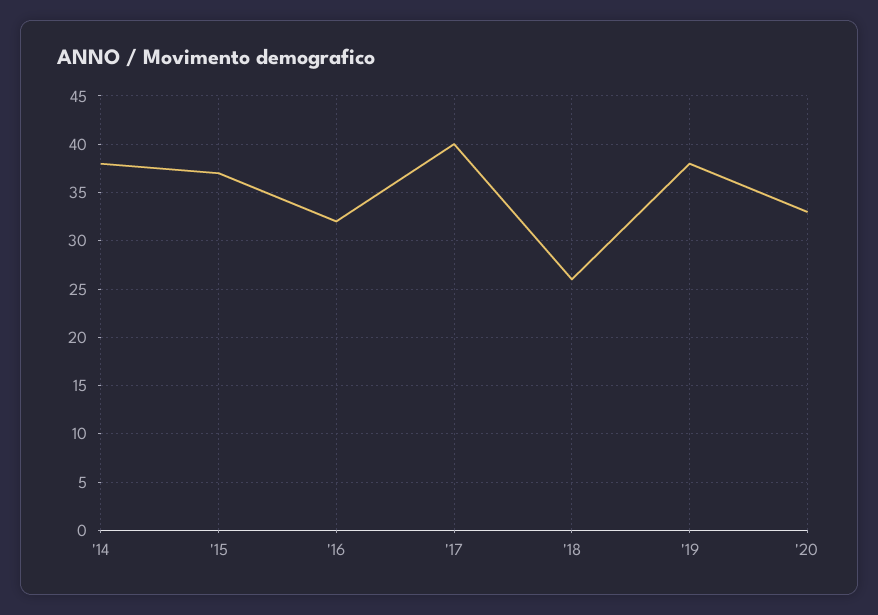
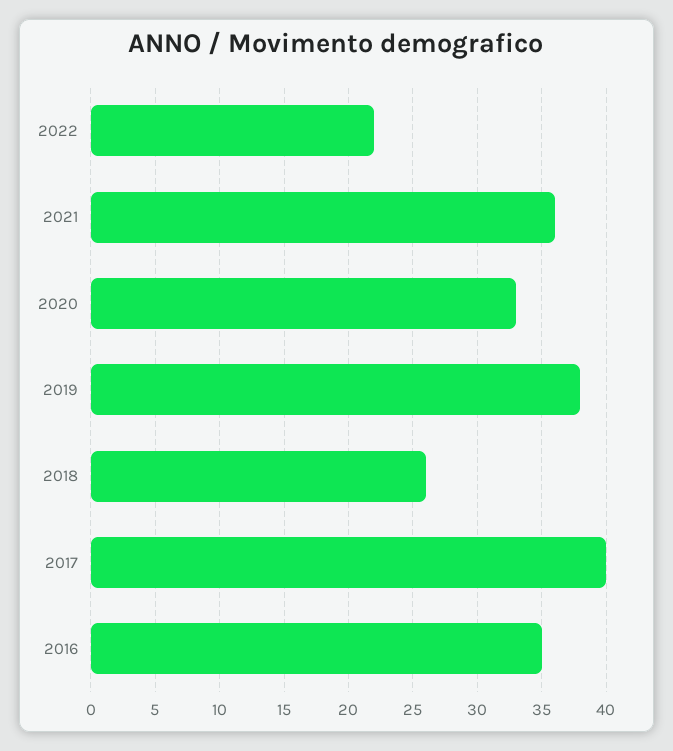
'14: 38 -> none
'15: 37 -> none
'16: 32 -> 35
2022: none -> 22
2021: none -> 36

